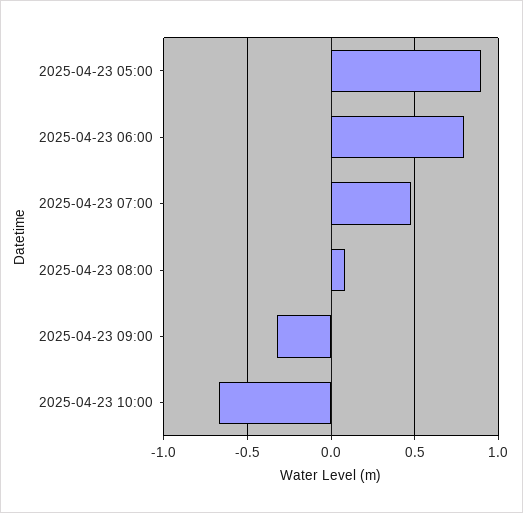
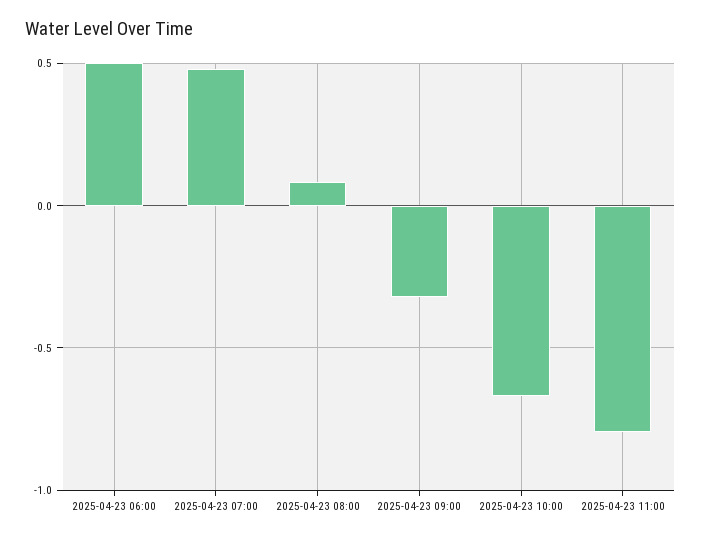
2025-04-23 05:00: 0.9 -> none
2025-04-23 06:00: 0.8 -> 0.5
2025-04-23 11:00: none -> -0.8

